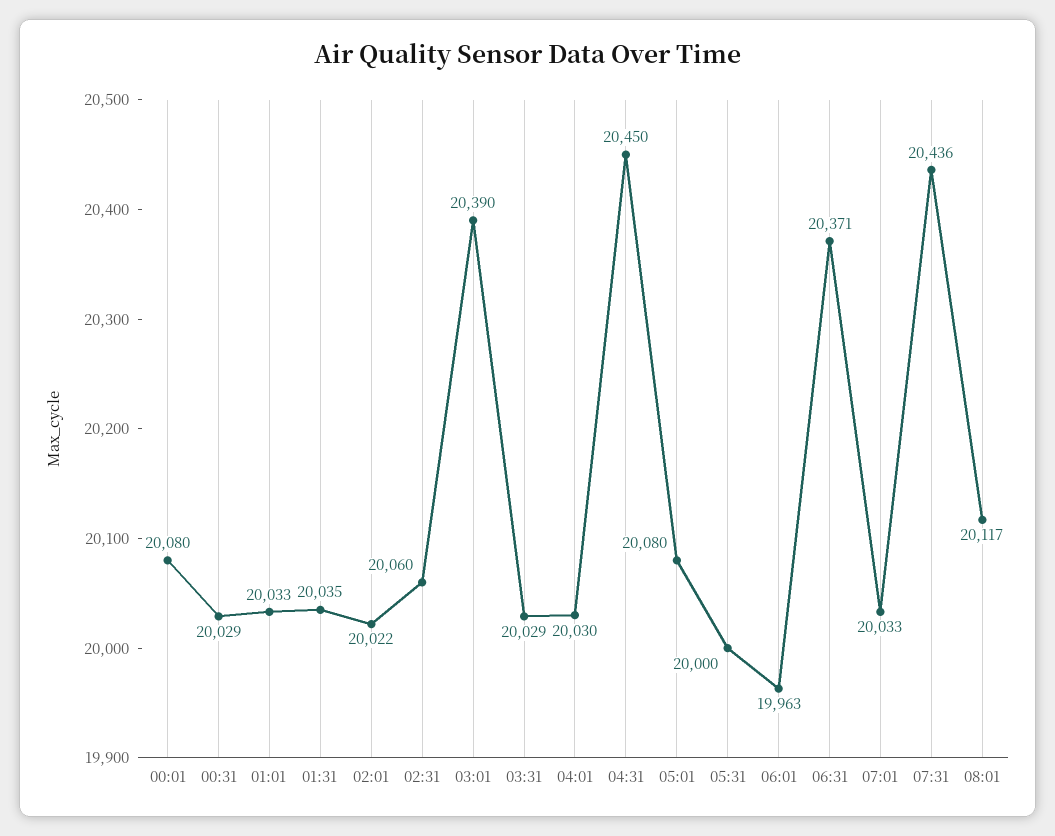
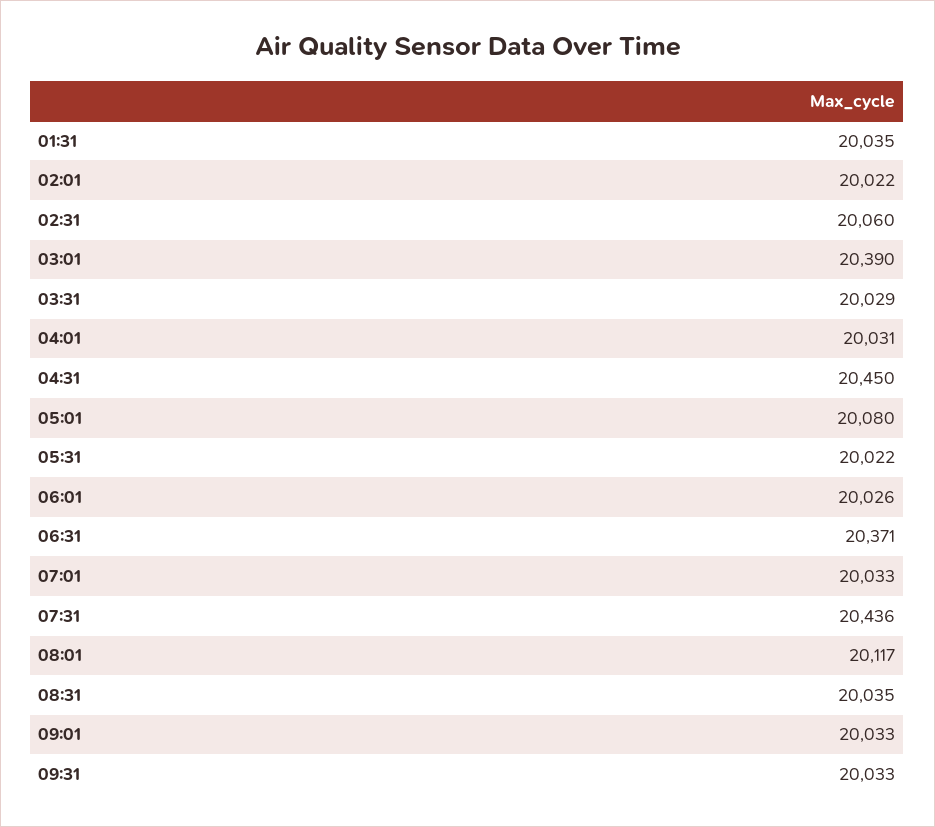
00:01: 20080 -> none
00:31: 20029 -> none
01:01: 20033 -> none
04:01: 20030 -> 20031
05:31: 20000 -> 20022
06:01: 19963 -> 20026
08:31: none -> 20035
09:01: none -> 20033
09:31: none -> 20033

